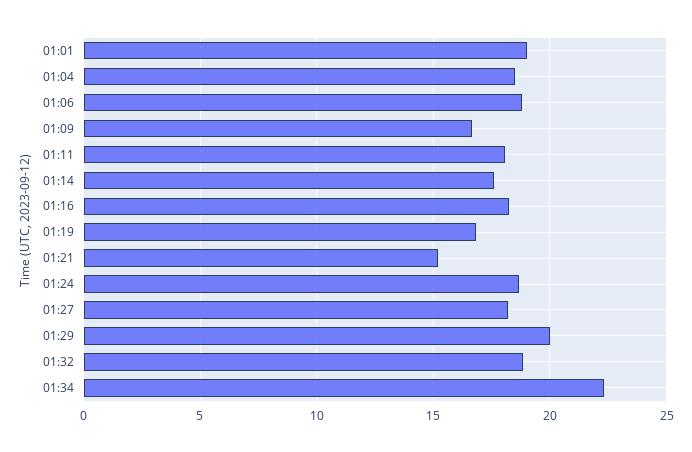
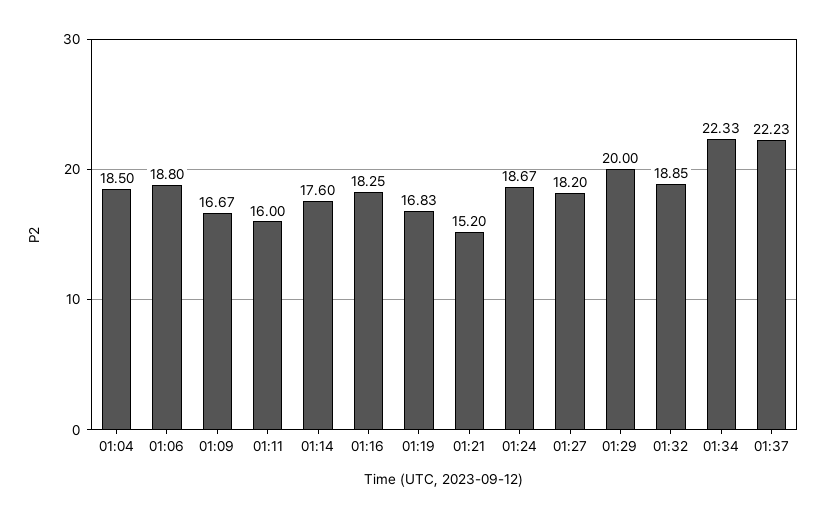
01:01: 19 -> none
01:11: 18 -> 16
01:37: none -> 22.23

